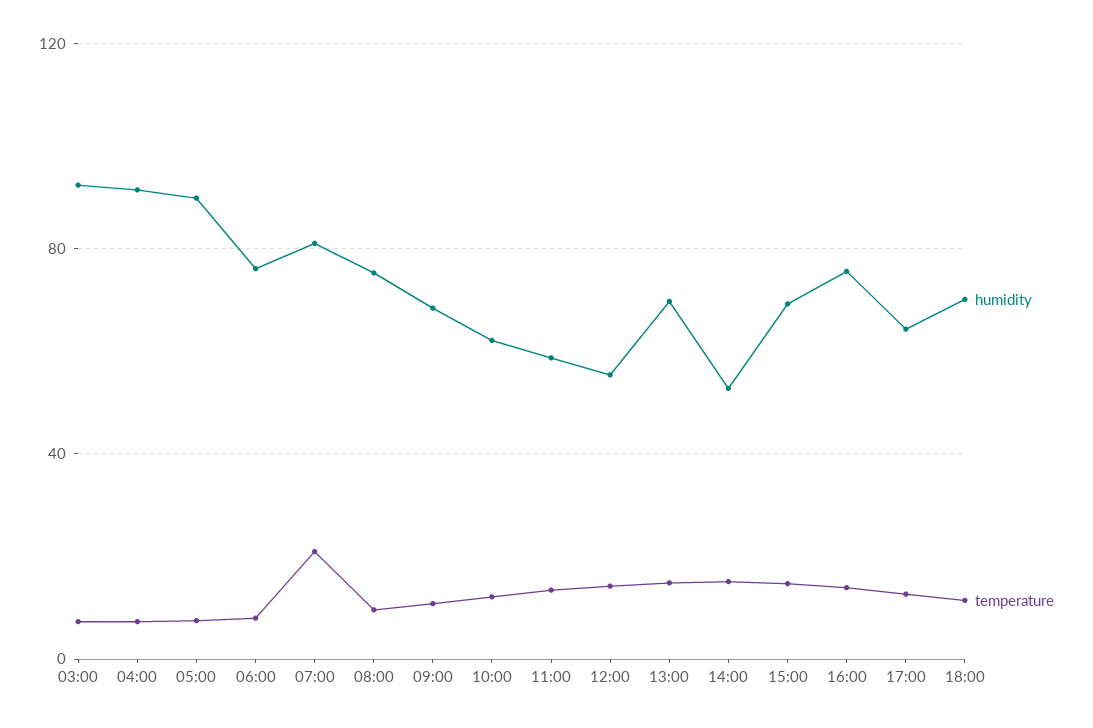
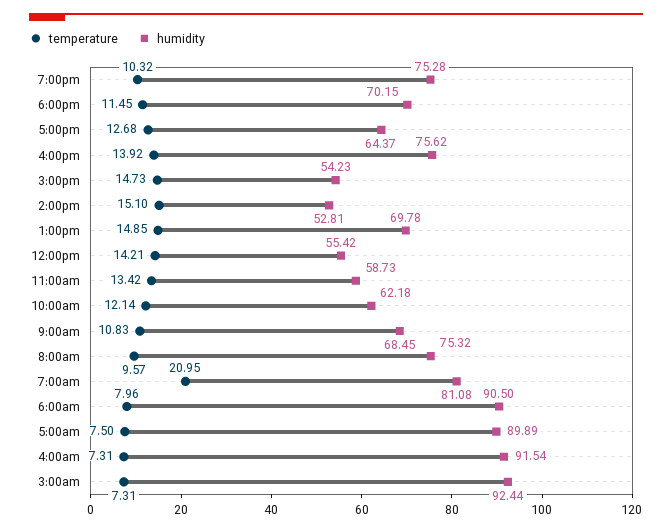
humidity, 06:00: 75 -> 90.5
humidity, 15:00: 70 -> 54.23
temperature, 7:00pm: none -> 10.32
humidity, 7:00pm: none -> 75.28

